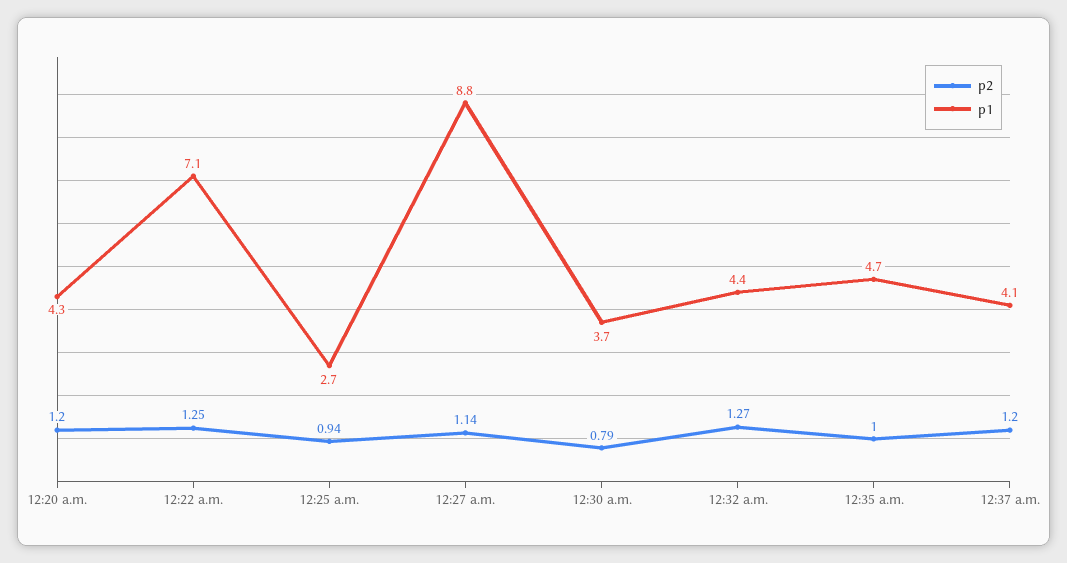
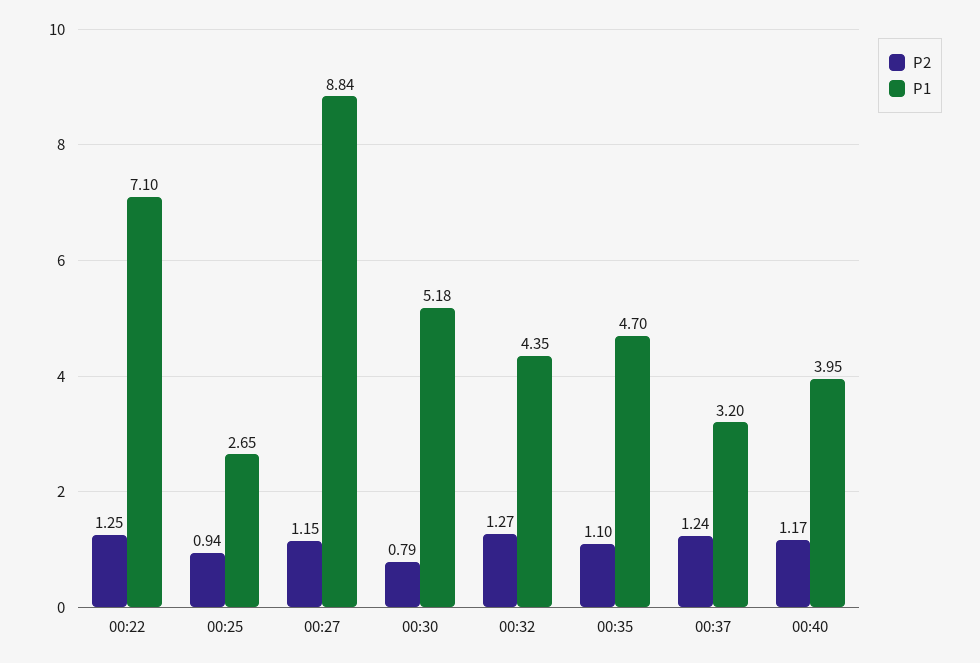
p2, 12:20 a.m.: 1.2 -> none
p1, 12:20 a.m.: 4.3 -> none
p2, 12:27 a.m.: 1.14 -> 1.15
p1, 12:30 a.m.: 3.7 -> 5.18
p2, 12:35 a.m.: 1 -> 1.1
p2, 12:37 a.m.: 1.2 -> 1.24
p1, 12:37 a.m.: 4.1 -> 3.2
p2, 00:40: none -> 1.17
p1, 00:40: none -> 3.95

